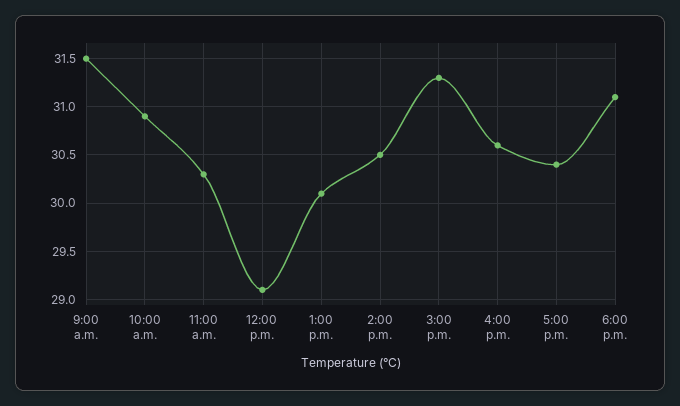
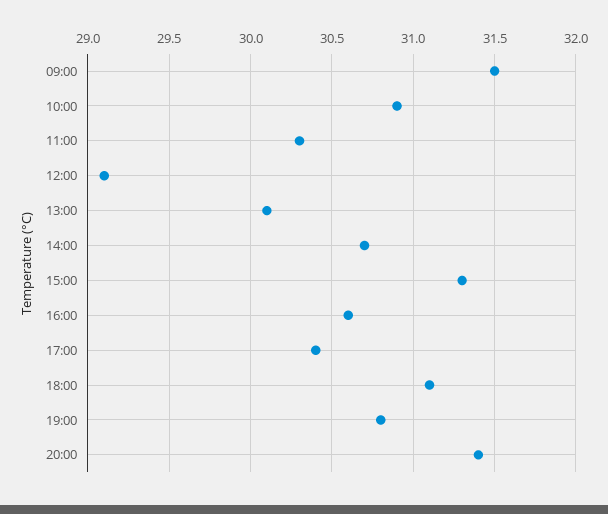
2:00 p.m.: 30.5 -> 30.7
19:00: none -> 30.8
20:00: none -> 31.4

